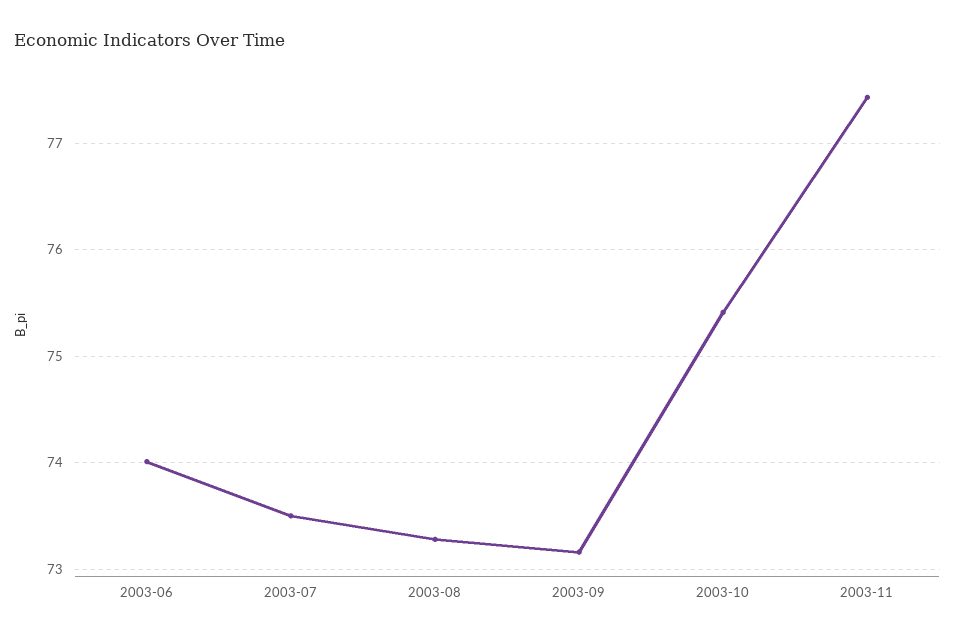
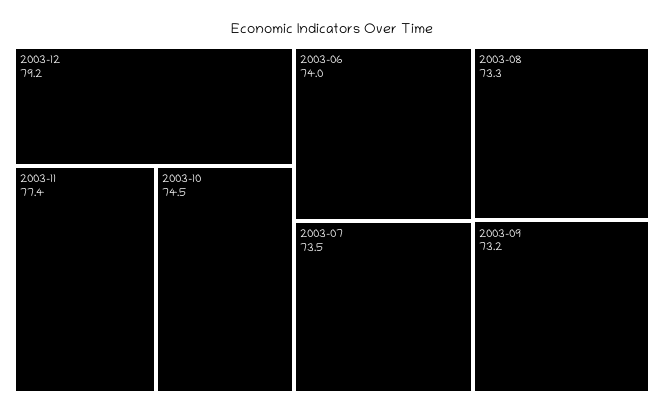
2003-10: 75.4 -> 74.5
2003-12: none -> 79.2

